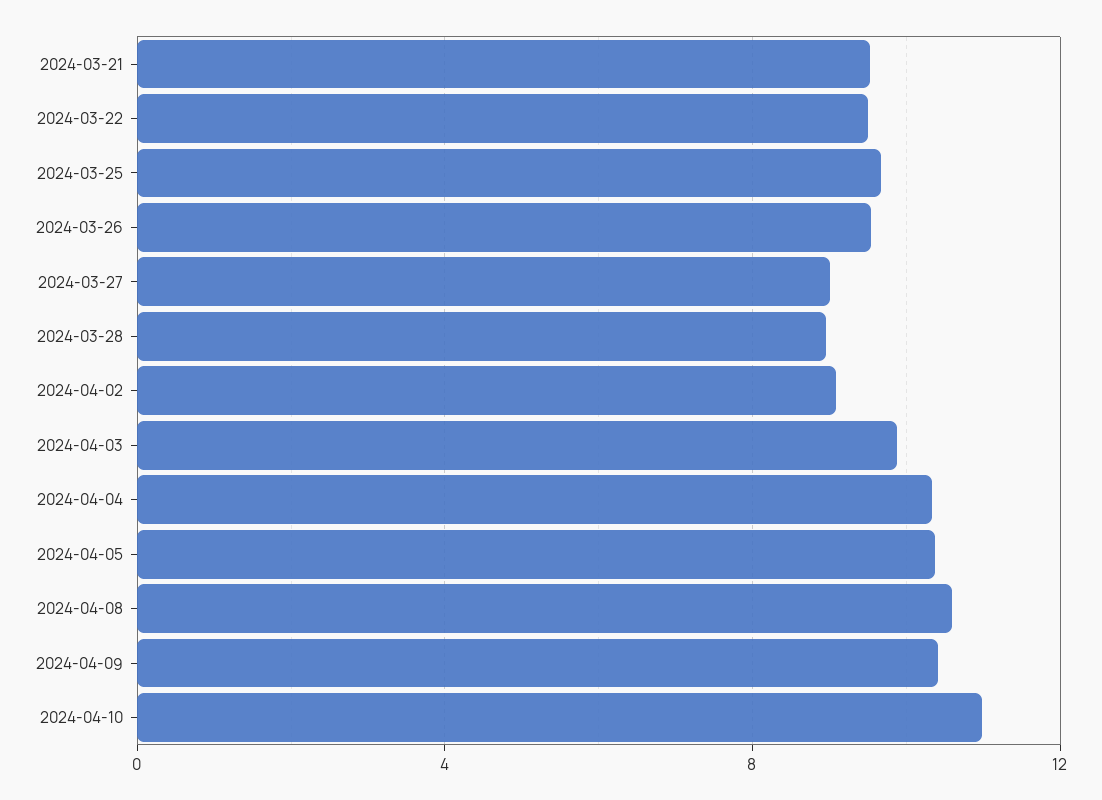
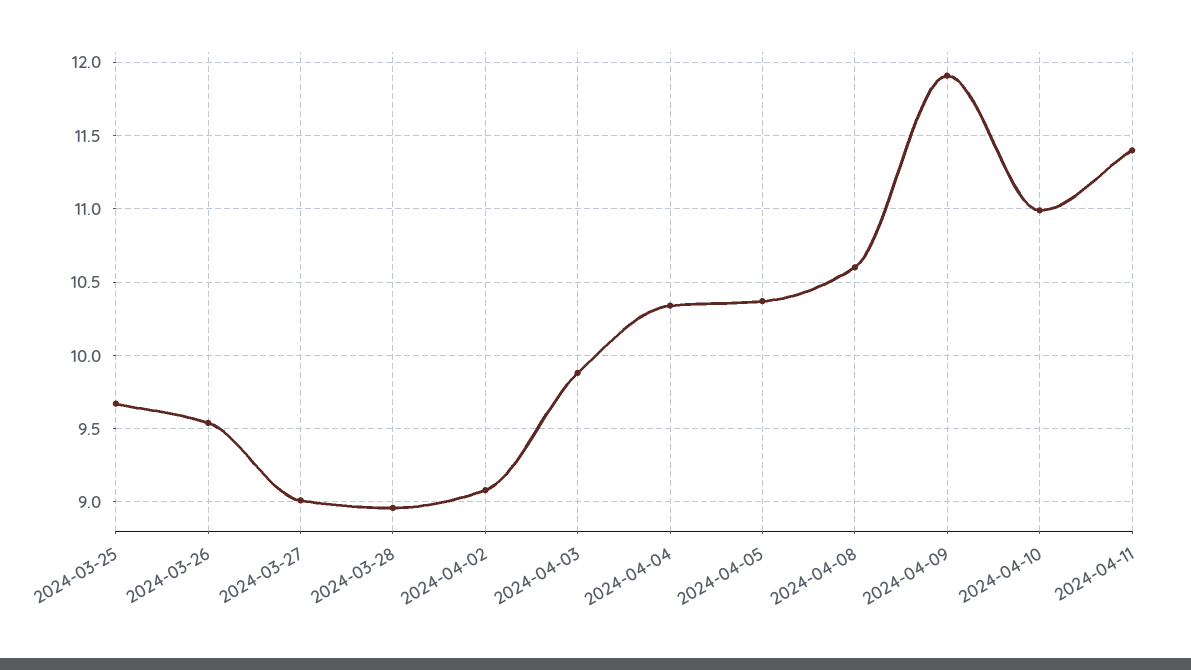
2024-03-21: 9.5 -> none
2024-03-22: 9.5 -> none
2024-04-09: 10.5 -> 11.9
2024-04-11: none -> 11.4

